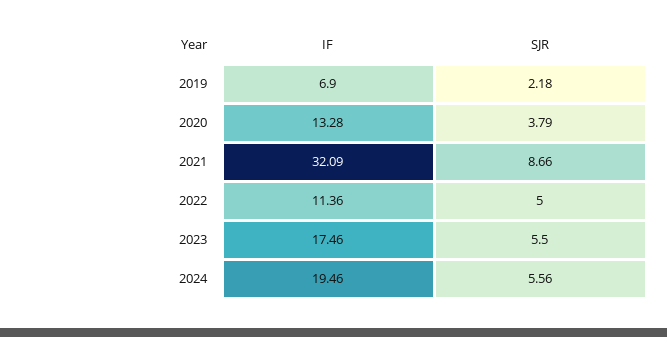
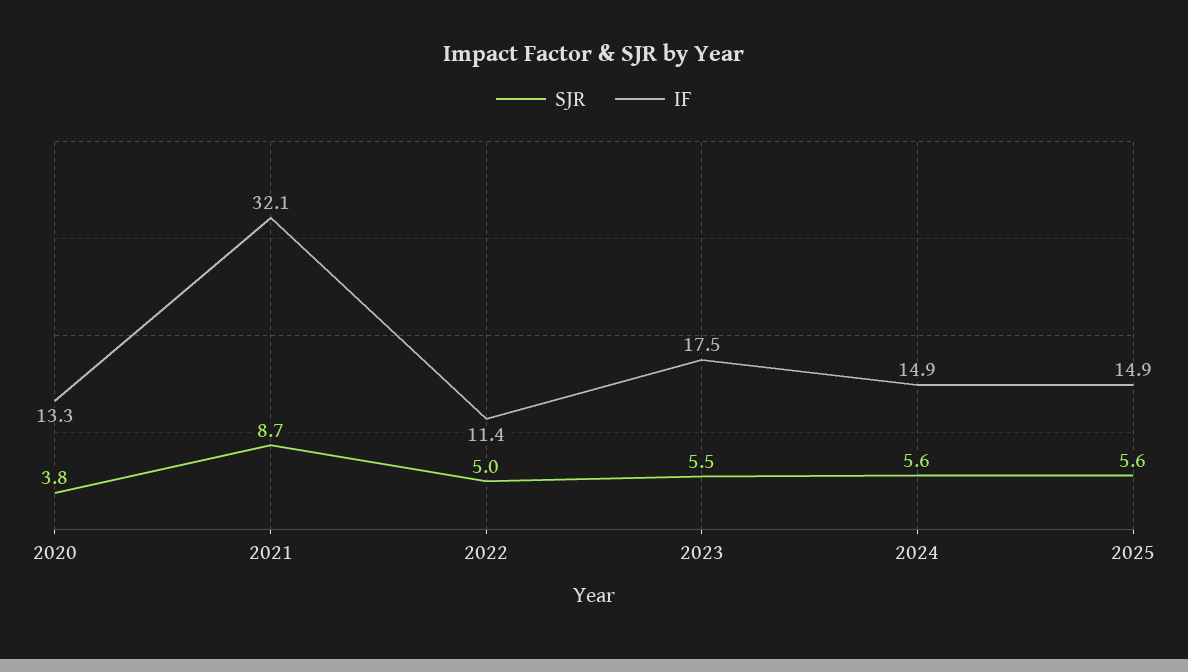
IF, 2019: 6.9 -> none
SJR, 2019: 2.18 -> none
IF, 2024: 19.46 -> 14.9
SJR, 2025: none -> 5.6
IF, 2025: none -> 14.9

